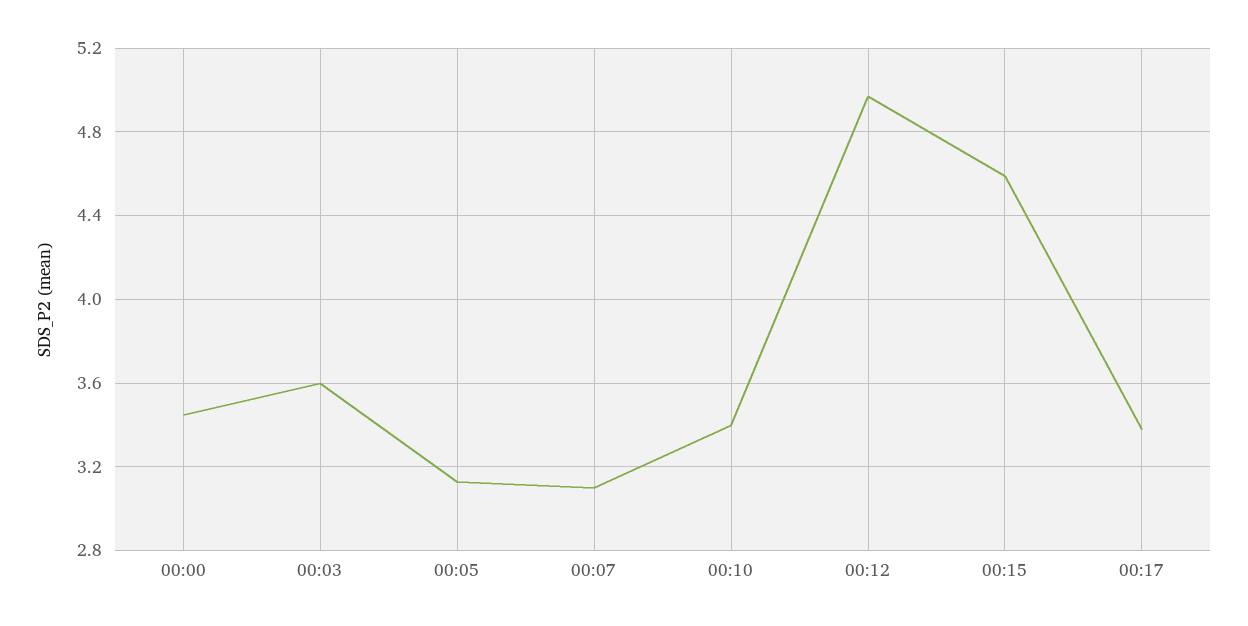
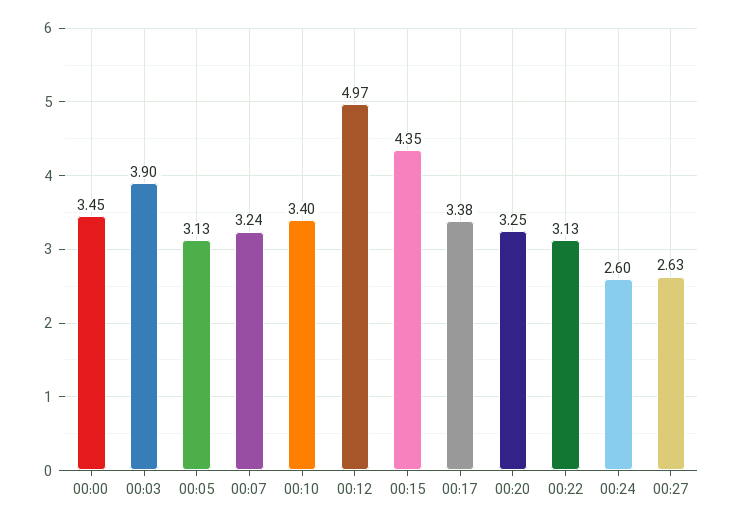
00:03: 3.6 -> 3.9
00:07: 3.1 -> 3.24
00:15: 4.6 -> 4.35
00:20: none -> 3.25
00:22: none -> 3.13
00:24: none -> 2.6
00:27: none -> 2.63

